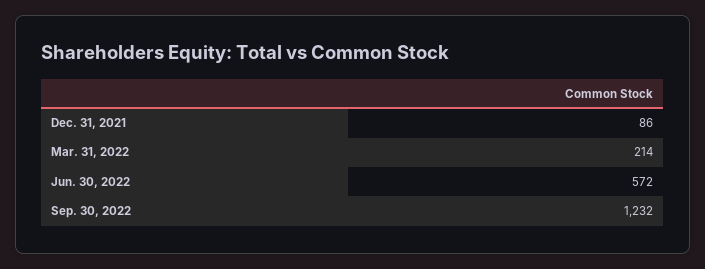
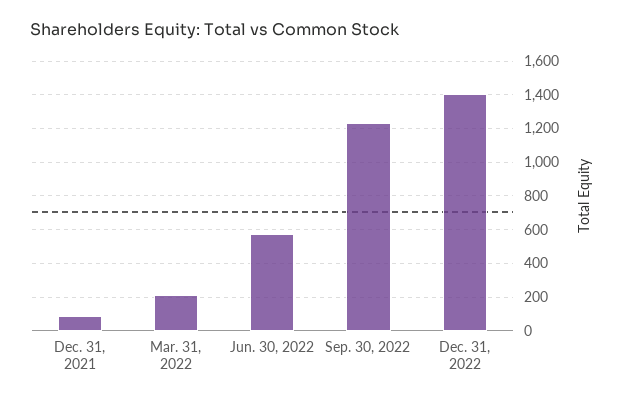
Dec. 31, 2022: none -> 1400

